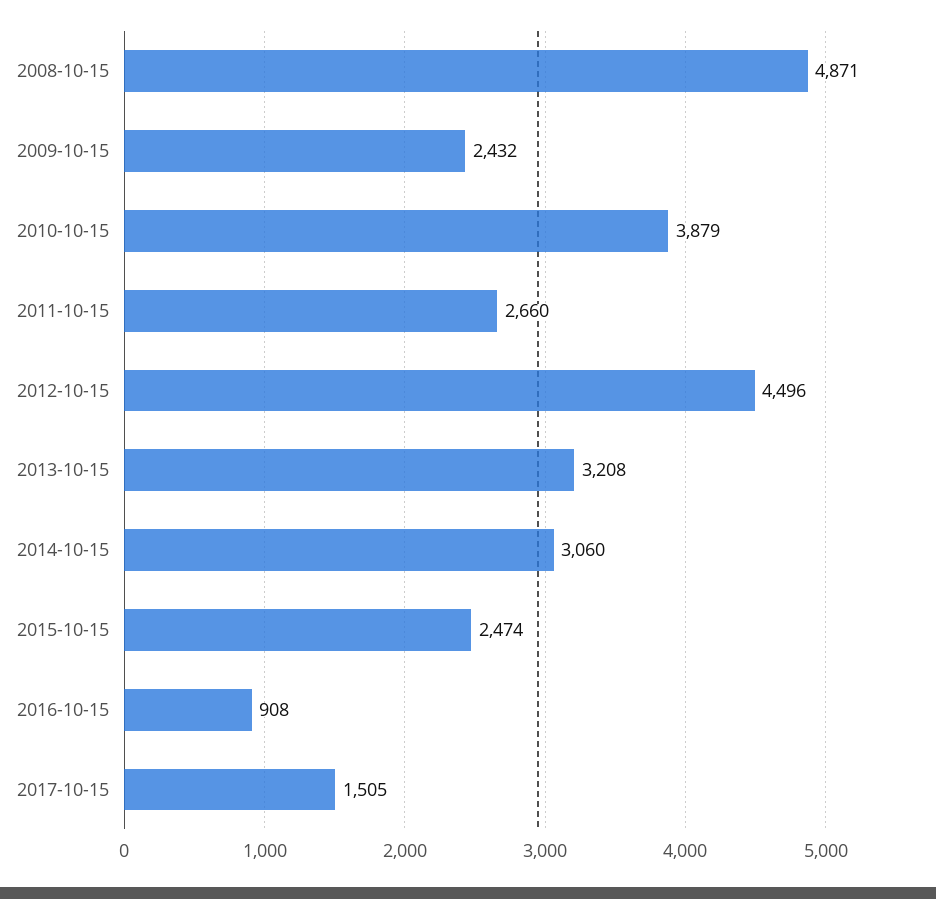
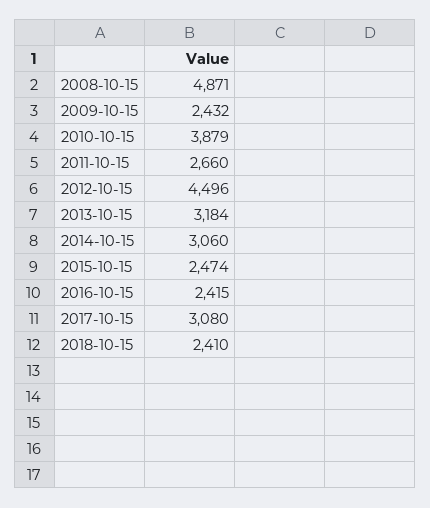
2013-10-15: 3208 -> 3184
2016-10-15: 908 -> 2415
2017-10-15: 1505 -> 3080
2018-10-15: none -> 2410

